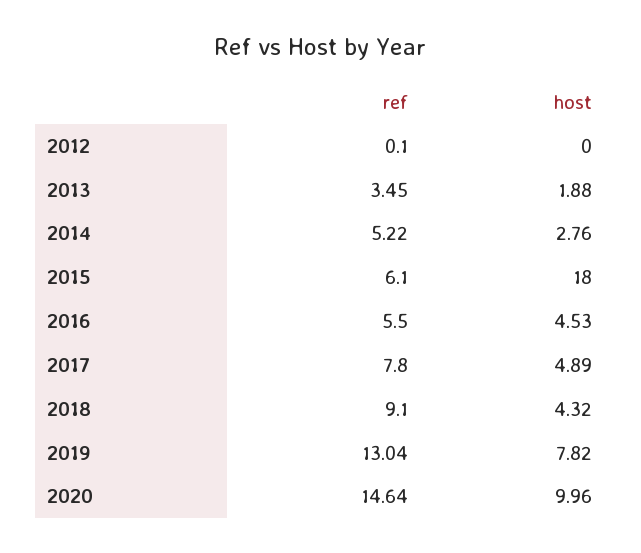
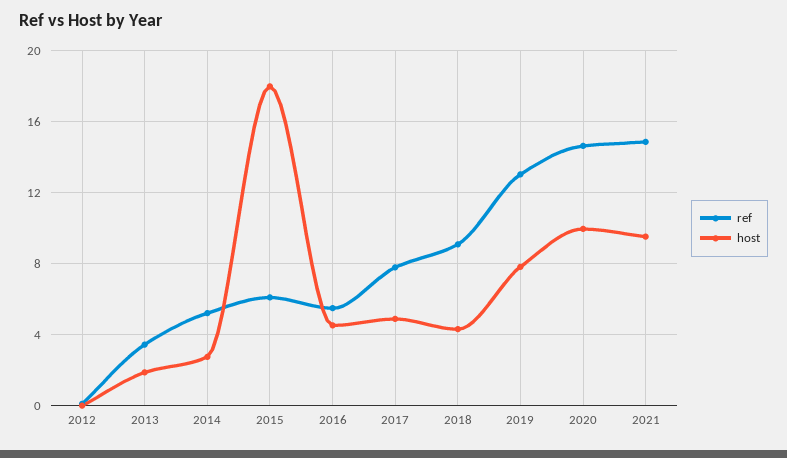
ref, 2021: none -> 15
host, 2021: none -> 9.5

